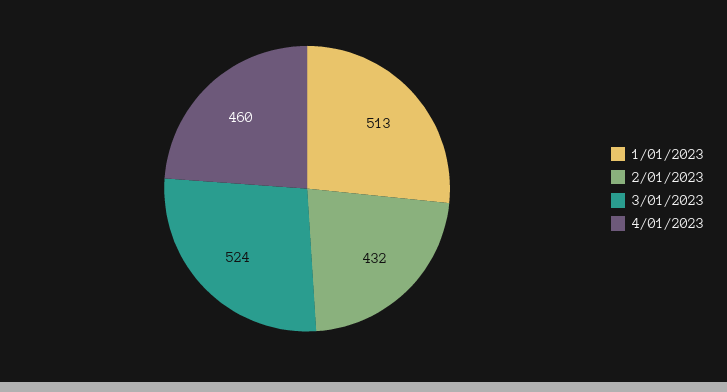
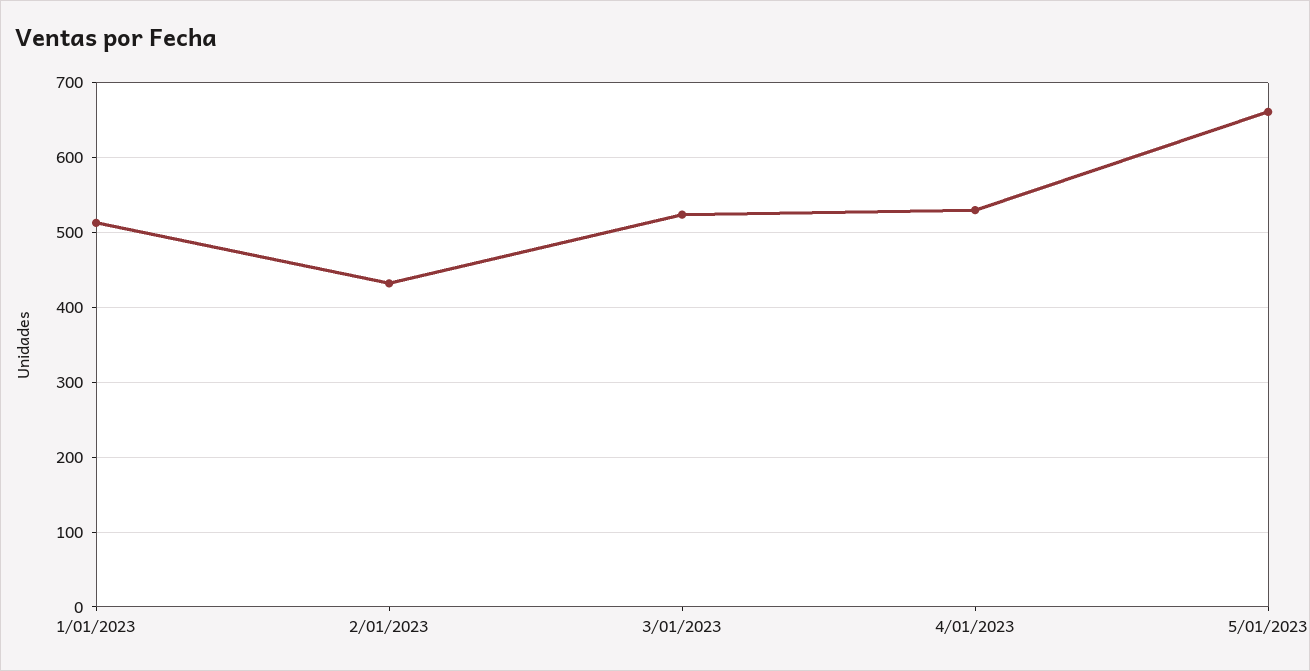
4/01/2023: 460 -> 530
5/01/2023: none -> 660

